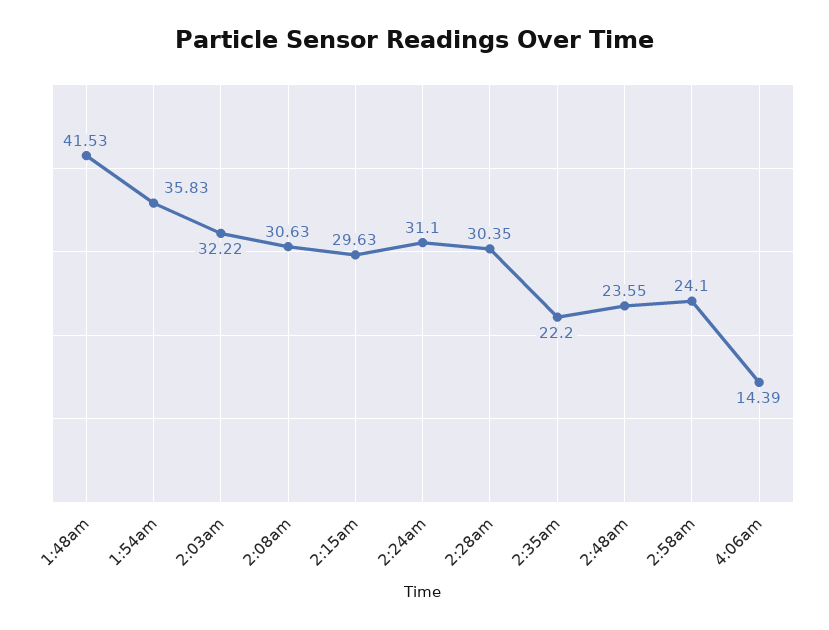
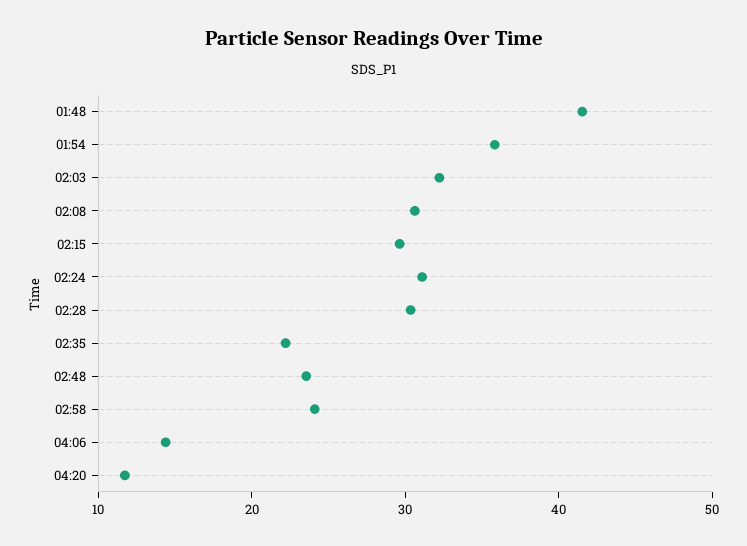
04:20: none -> 12

